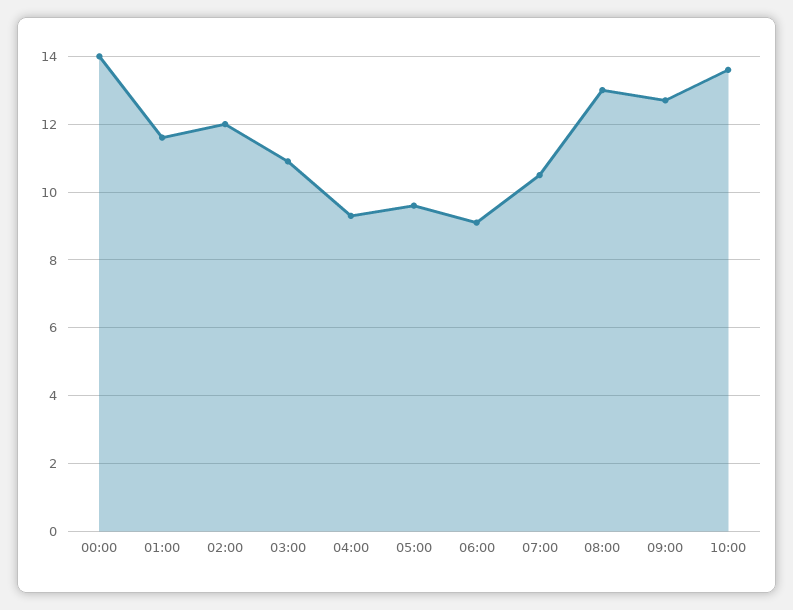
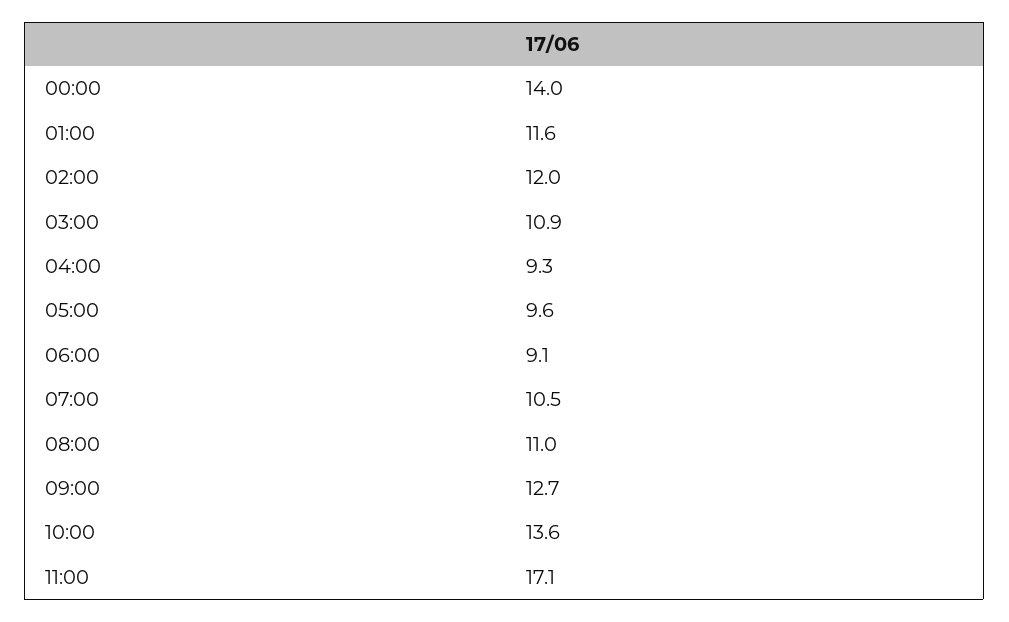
08:00: 13 -> 11
11:00: none -> 17.1

